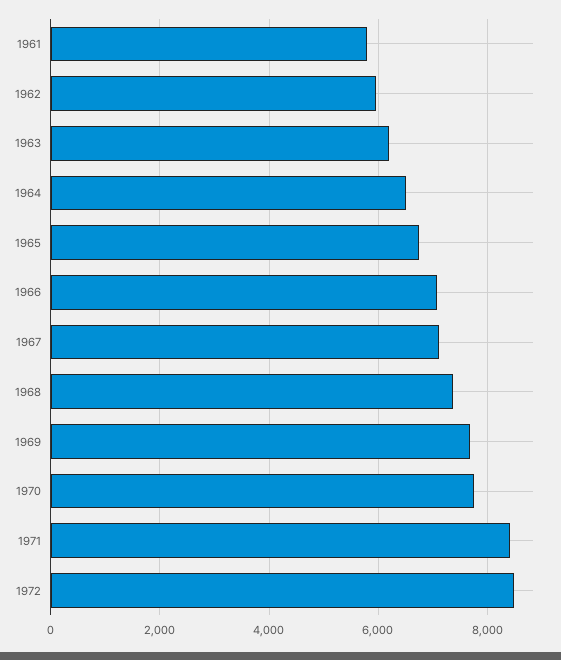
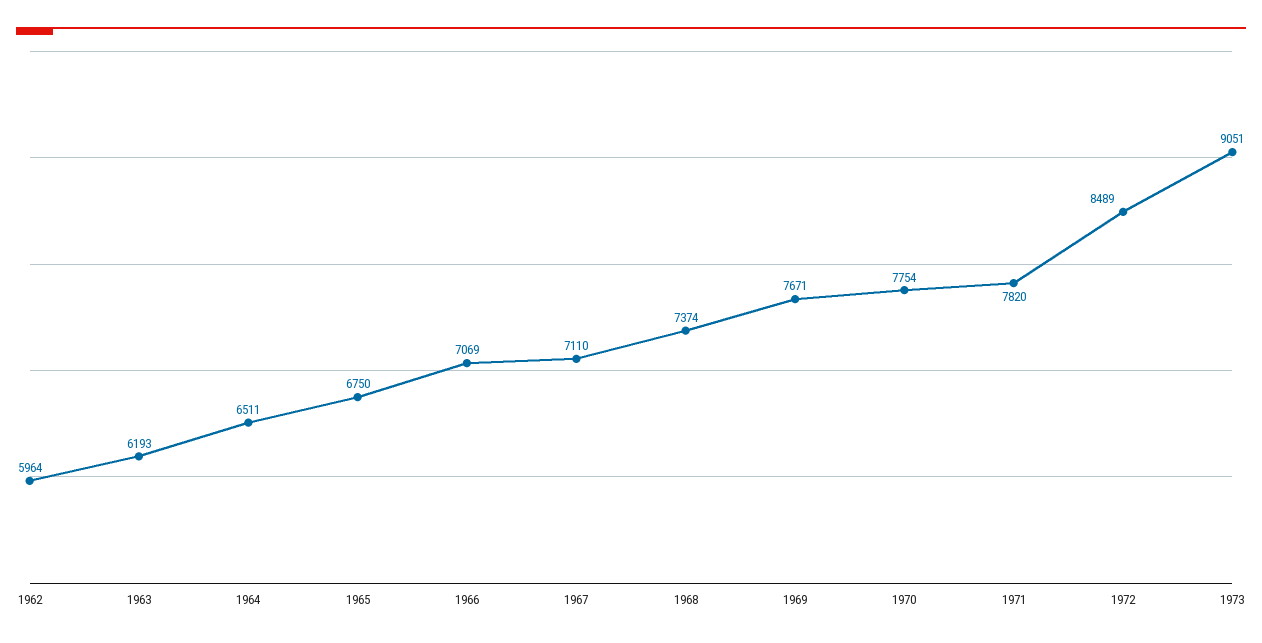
1961: 5800 -> none
1971: 8400 -> 7820
1973: none -> 9051

